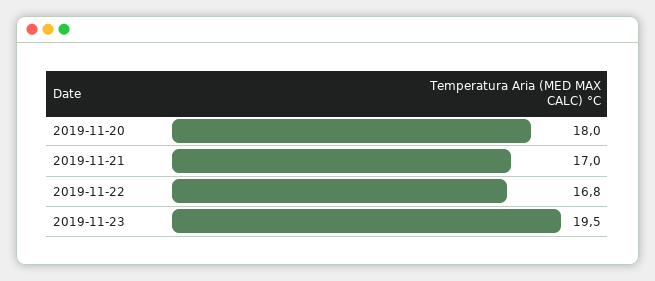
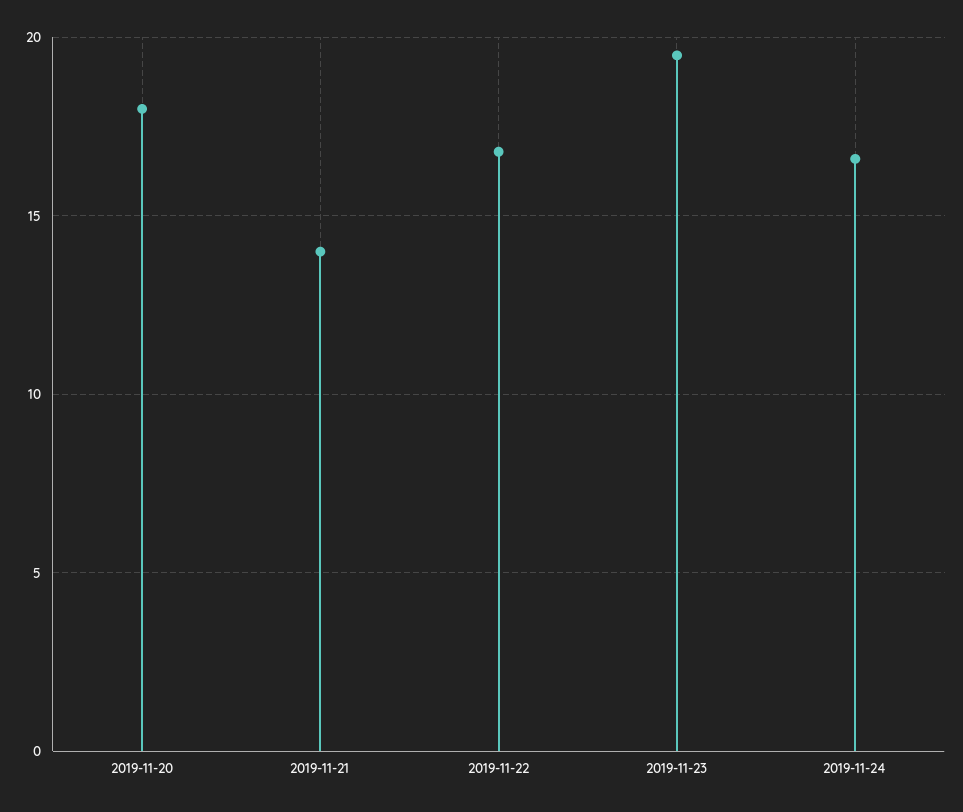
2019-11-21: 17 -> 14
2019-11-24: none -> 16.5

